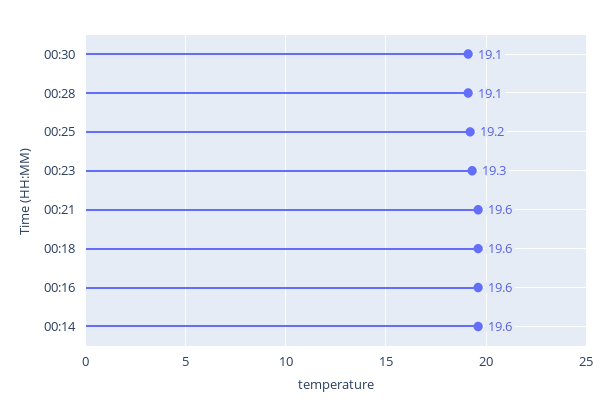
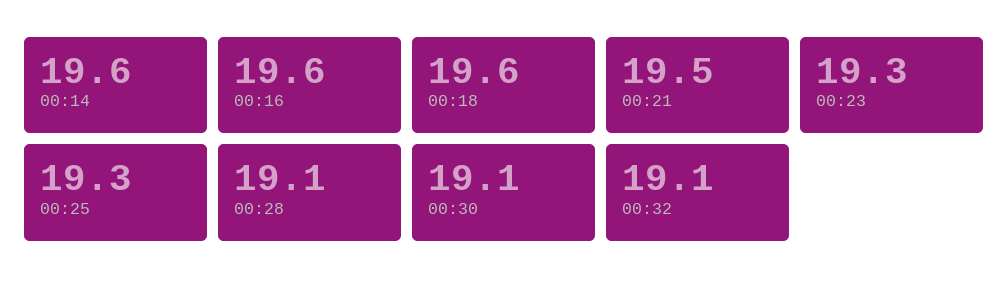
00:25: 19.2 -> 19.3
00:21: 19.6 -> 19.5
00:32: none -> 19.1

